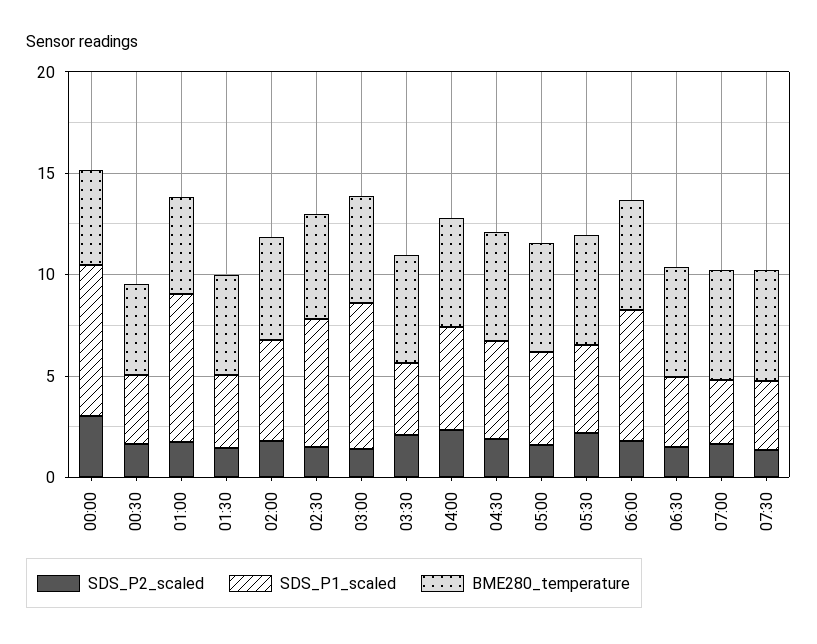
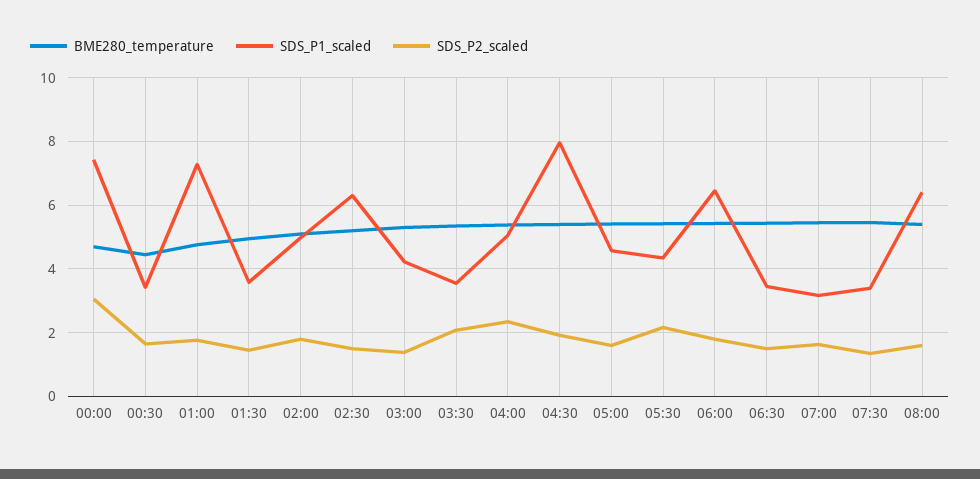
SDS_P1_scaled, 03:00: 7 -> 4.2
SDS_P1_scaled, 04:30: 5 -> 8
BME280_temperature, 08:00: none -> 5.4
SDS_P1_scaled, 08:00: none -> 6.4
SDS_P2_scaled, 08:00: none -> 1.6

